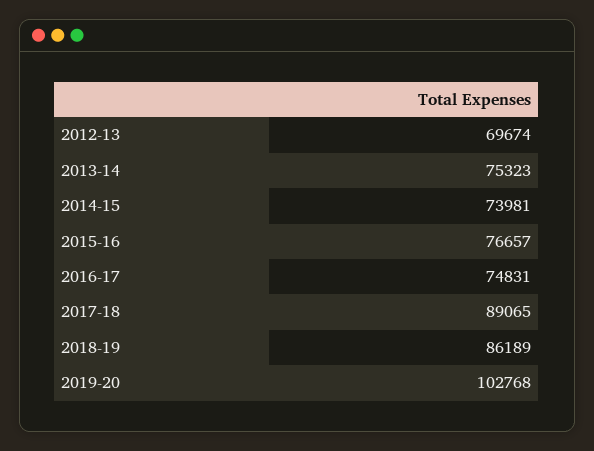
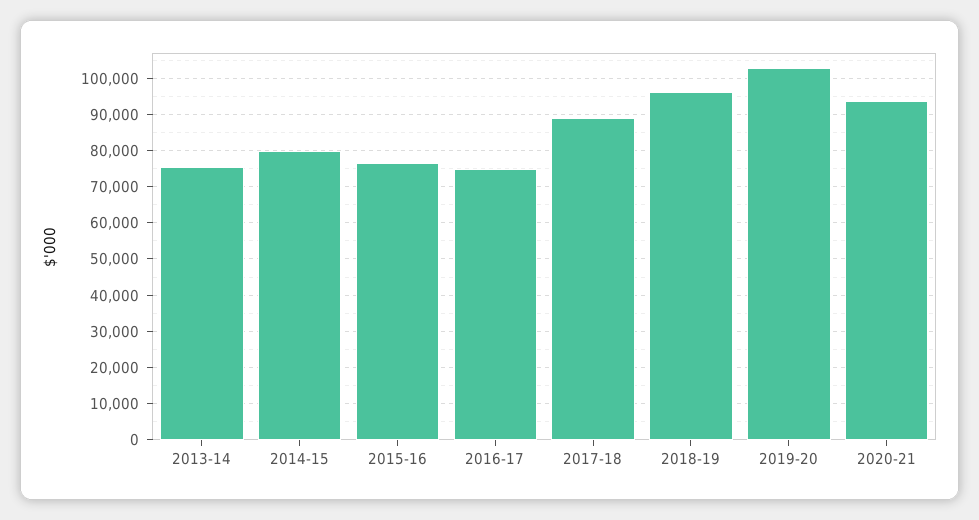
2012-13: 69674 -> none
2014-15: 73981 -> 80000
2018-19: 86189 -> 96000
2020-21: none -> 94000

